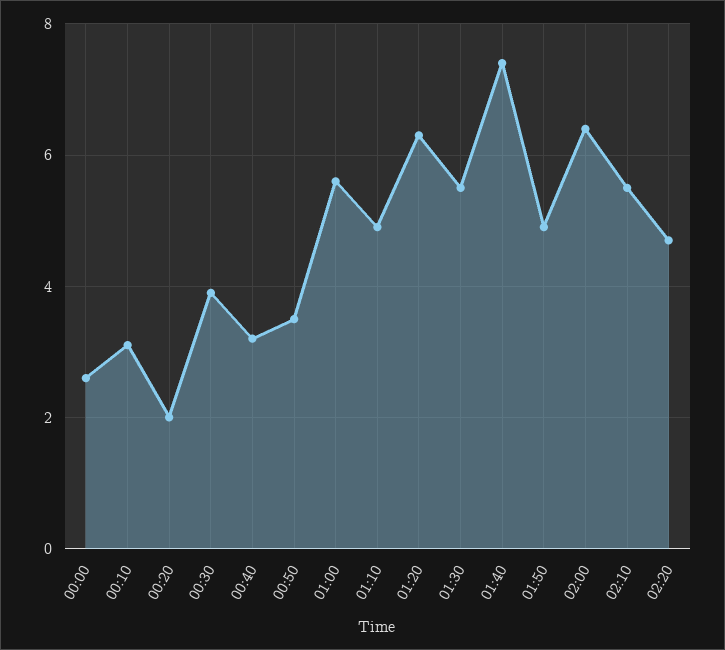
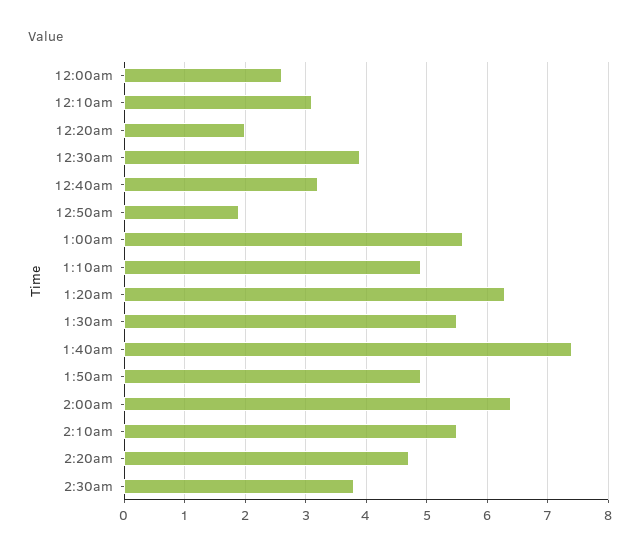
00:50: 3.5 -> 1.9
2:30am: none -> 3.8

